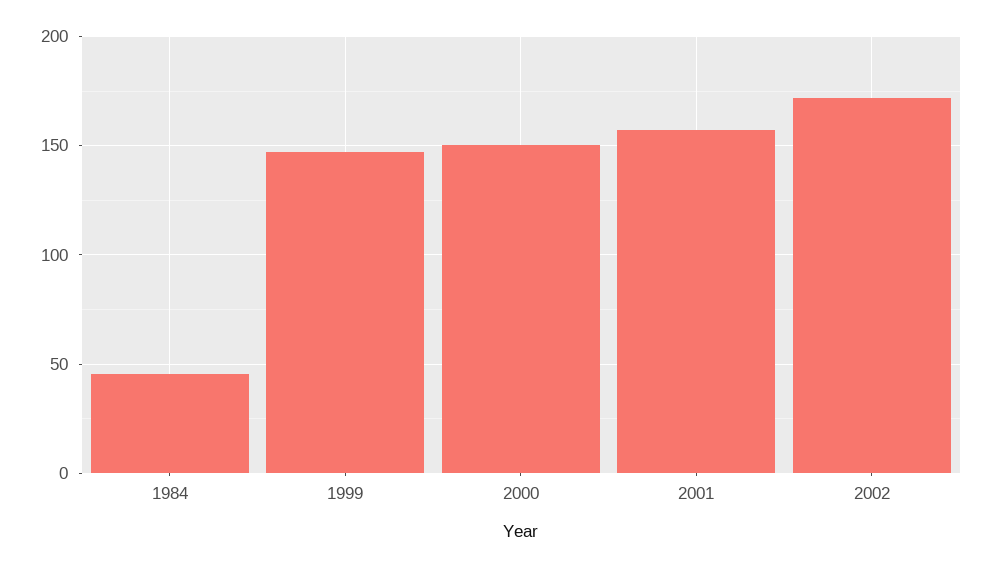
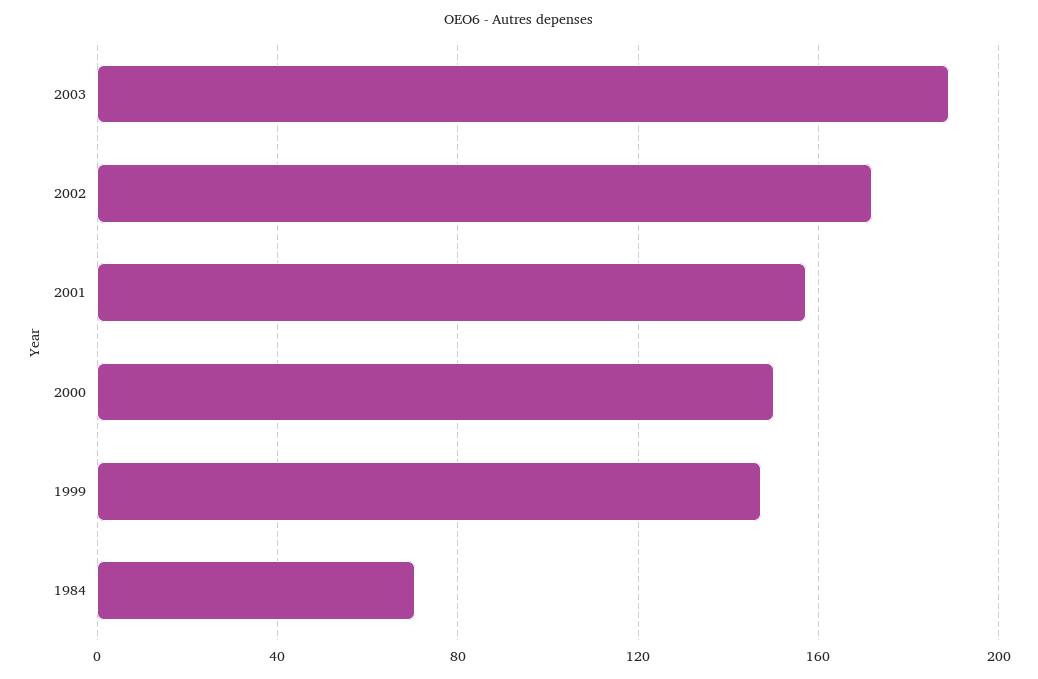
1984: 45 -> 70
2003: none -> 190

